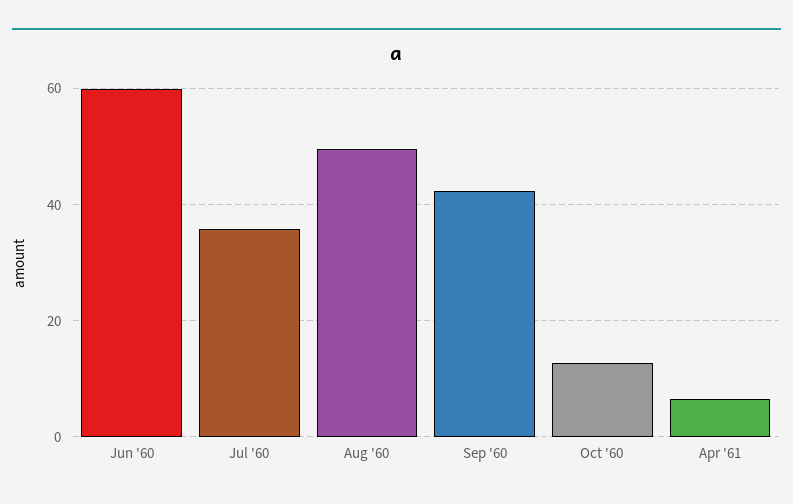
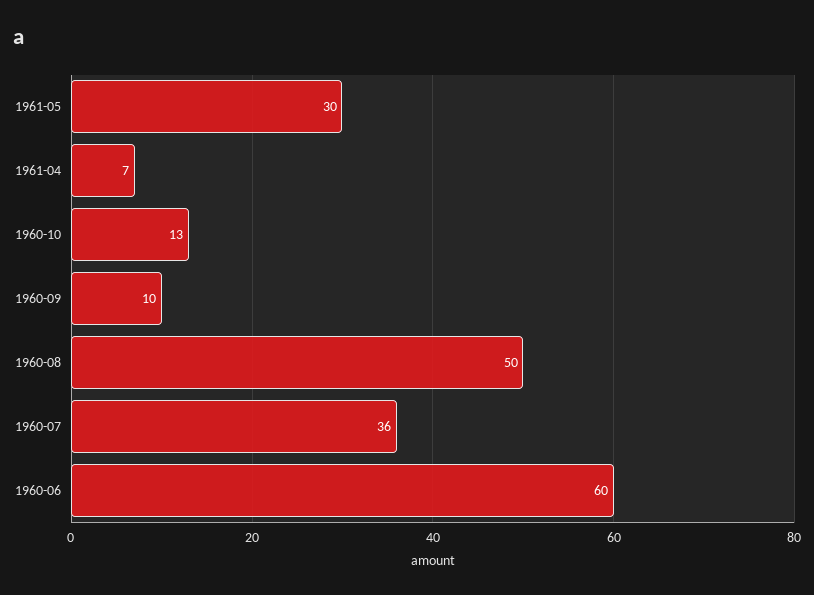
Sep '60: 42 -> 10
1961-05: none -> 30

